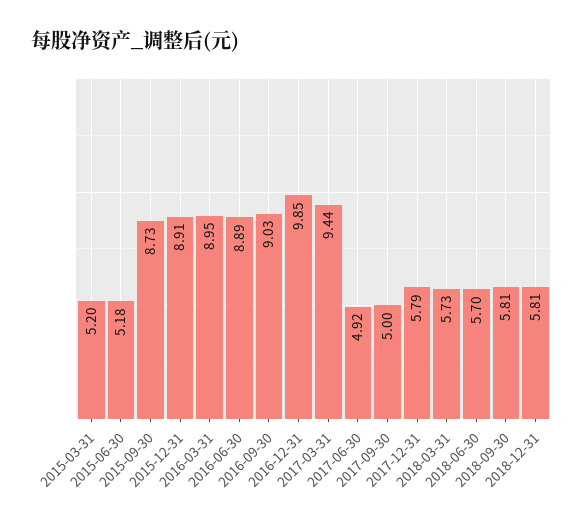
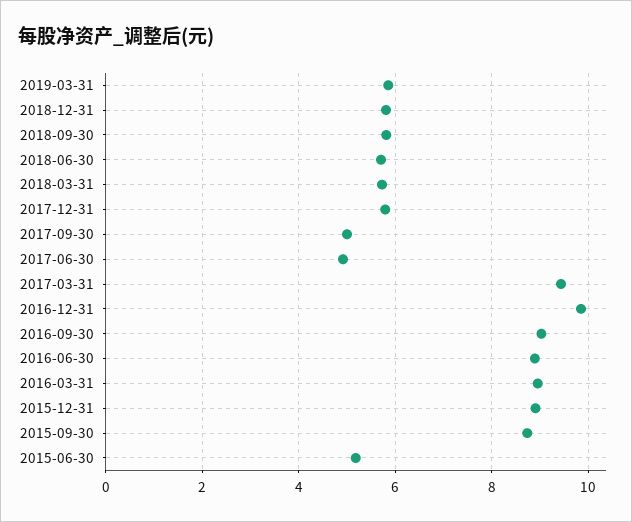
2015-03-31: 5.2 -> none
2019-03-31: none -> 5.8

